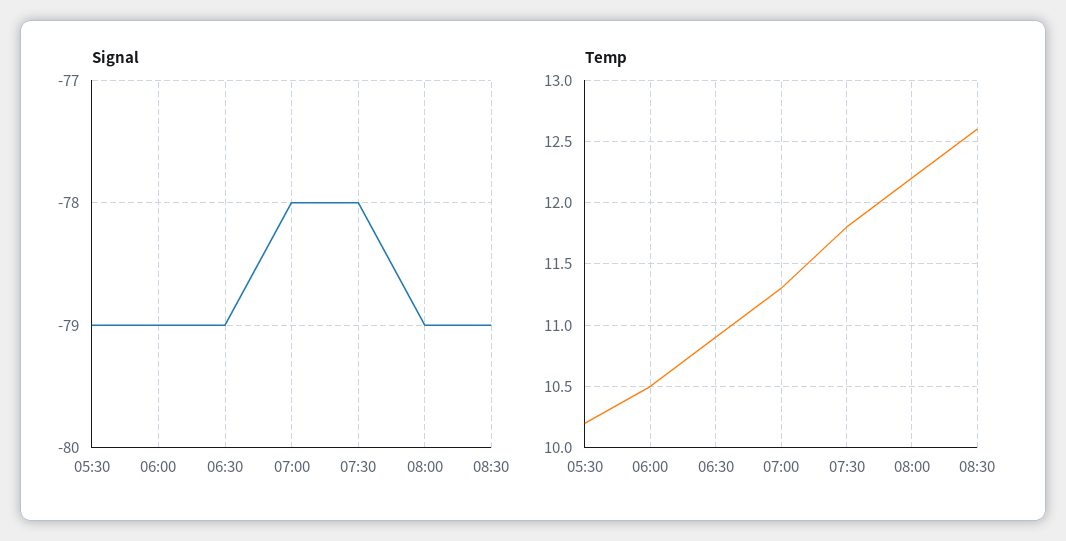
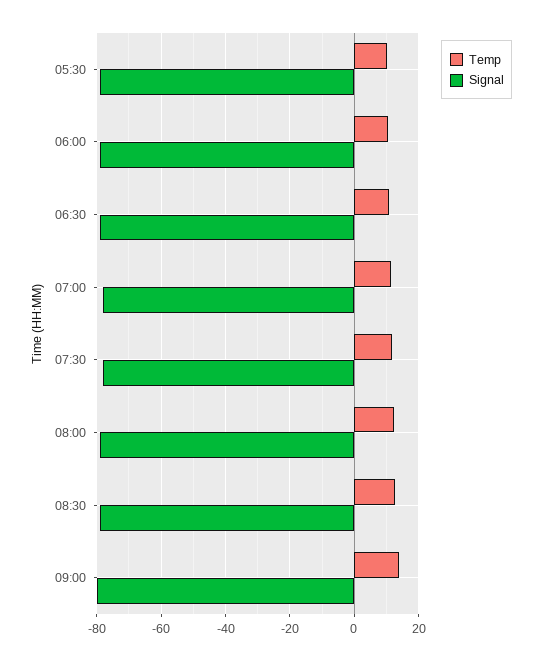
Temp, 09:00: none -> 14
Signal, 09:00: none -> -80

